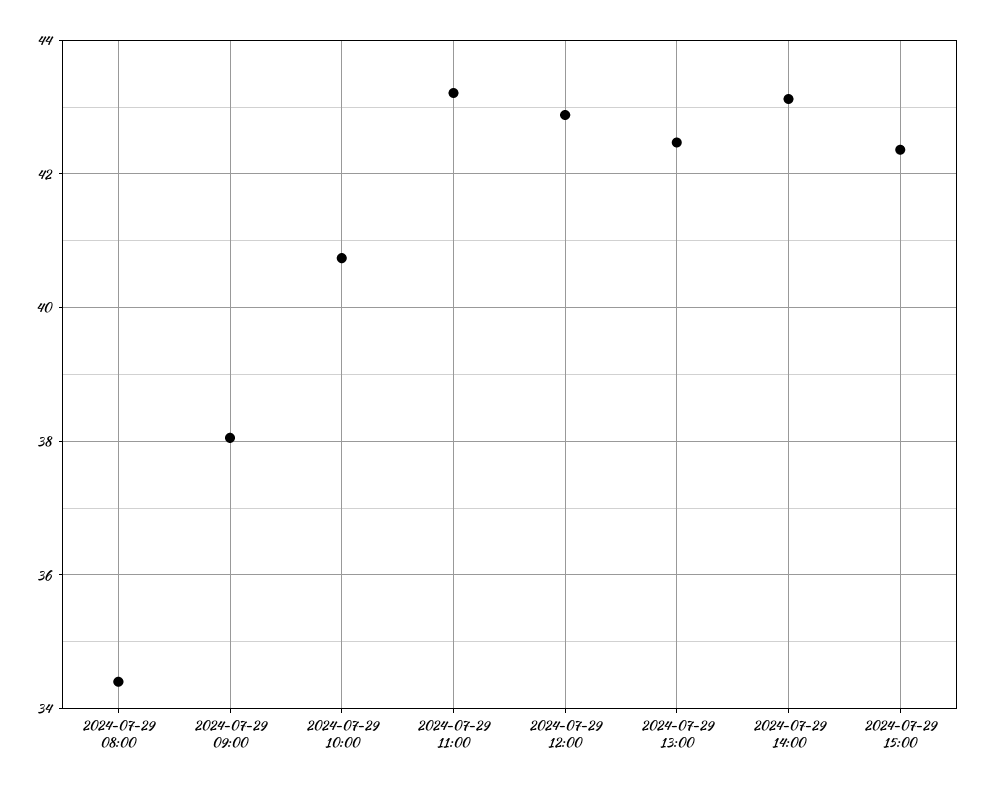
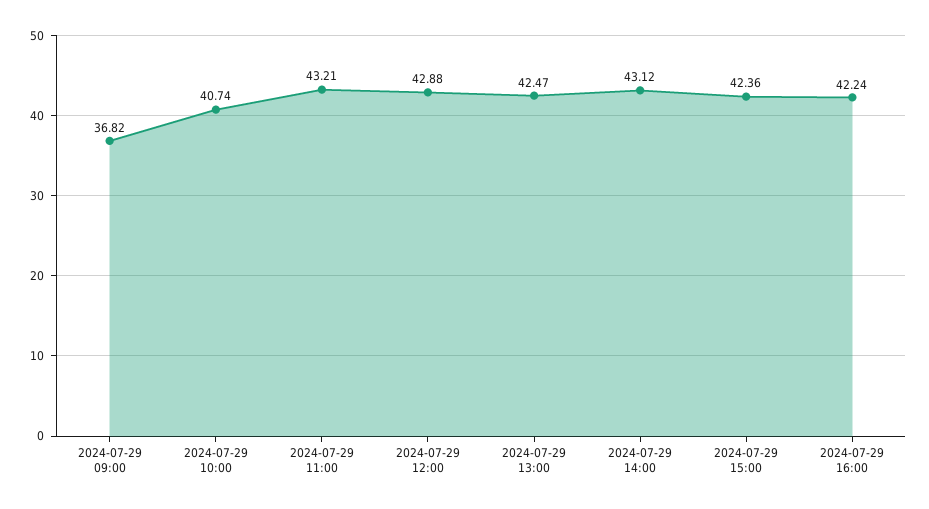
2024-07-29 08:00: 34.4 -> none
2024-07-29 09:00: 38 -> 36.82
2024-07-29 16:00: none -> 42.24

